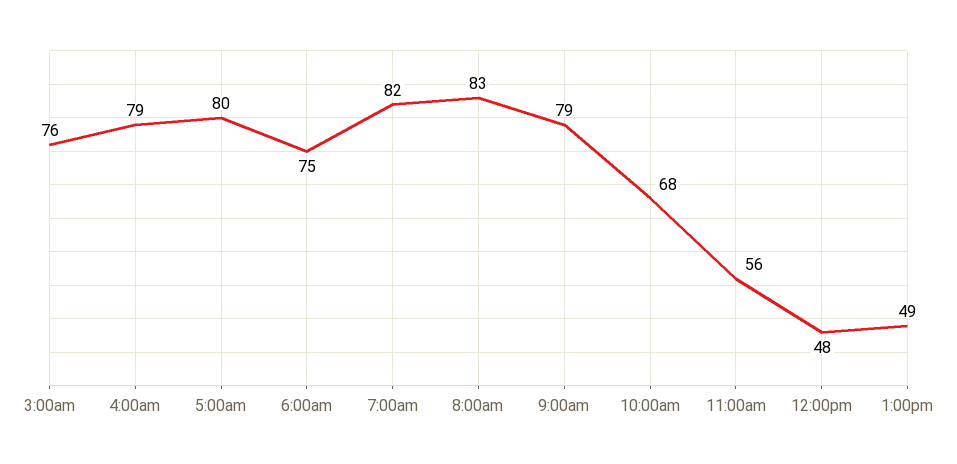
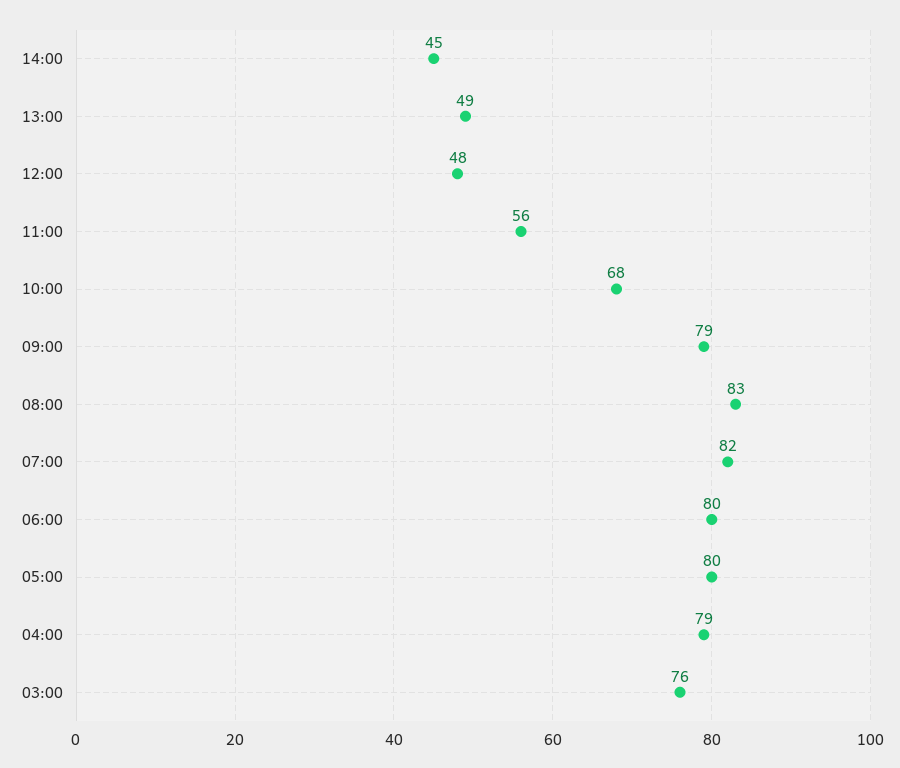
6:00am: 75 -> 80
14:00: none -> 45

